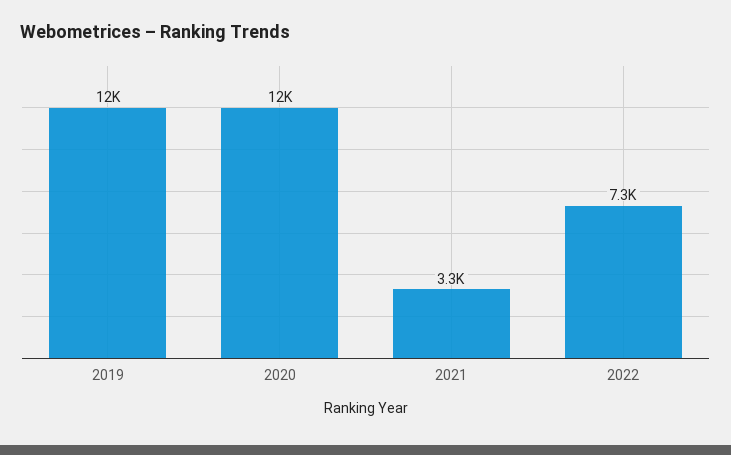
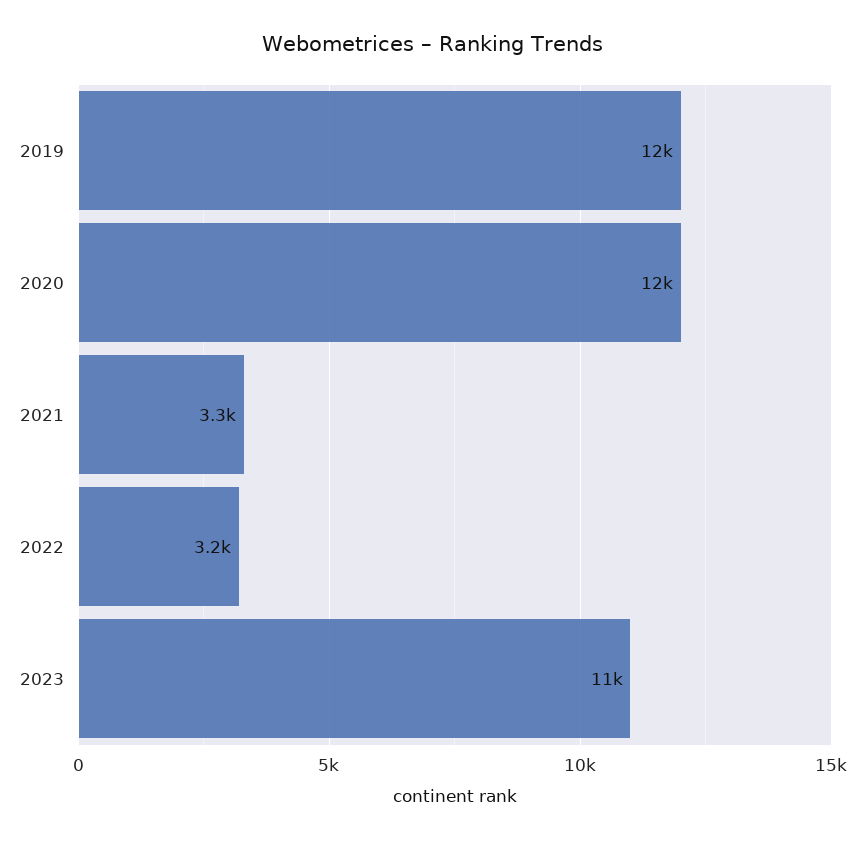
2022: 7300 -> 3200
2023: none -> 11000

